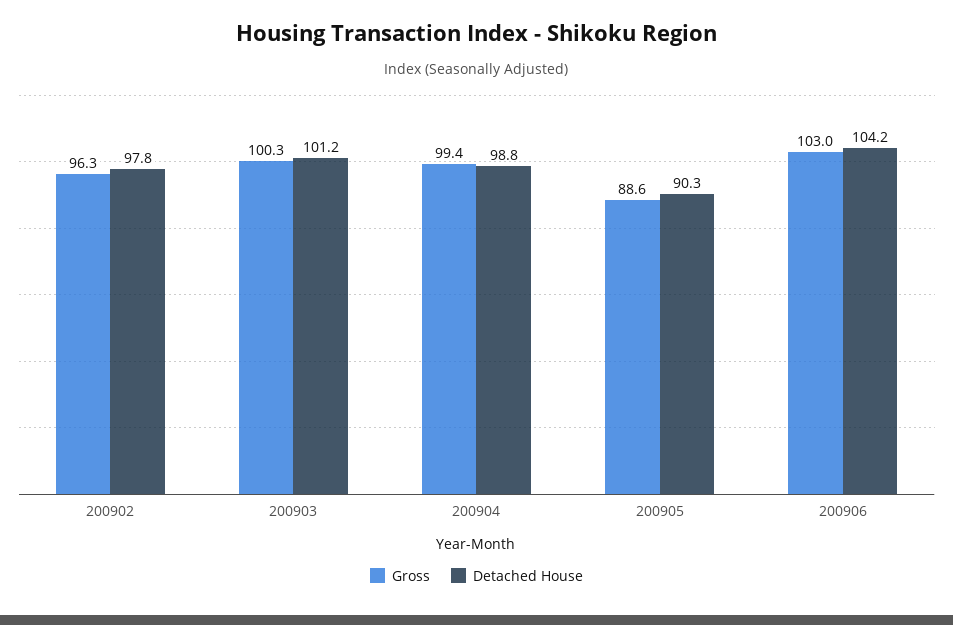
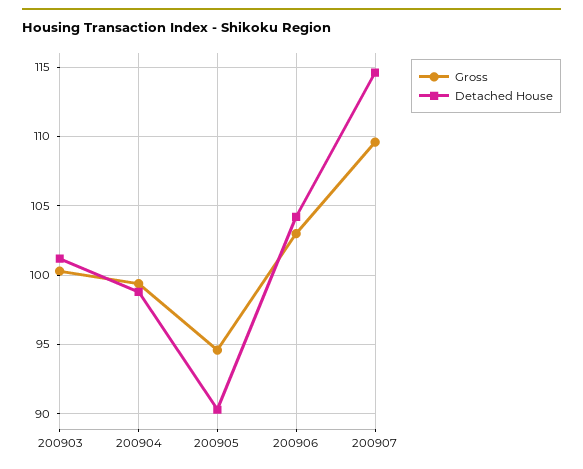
Gross, 200902: 96.3 -> none
Detached House, 200902: 97.8 -> none
Gross, 200905: 88.6 -> 94.5
Gross, 200907: none -> 109.5
Detached House, 200907: none -> 114.5

